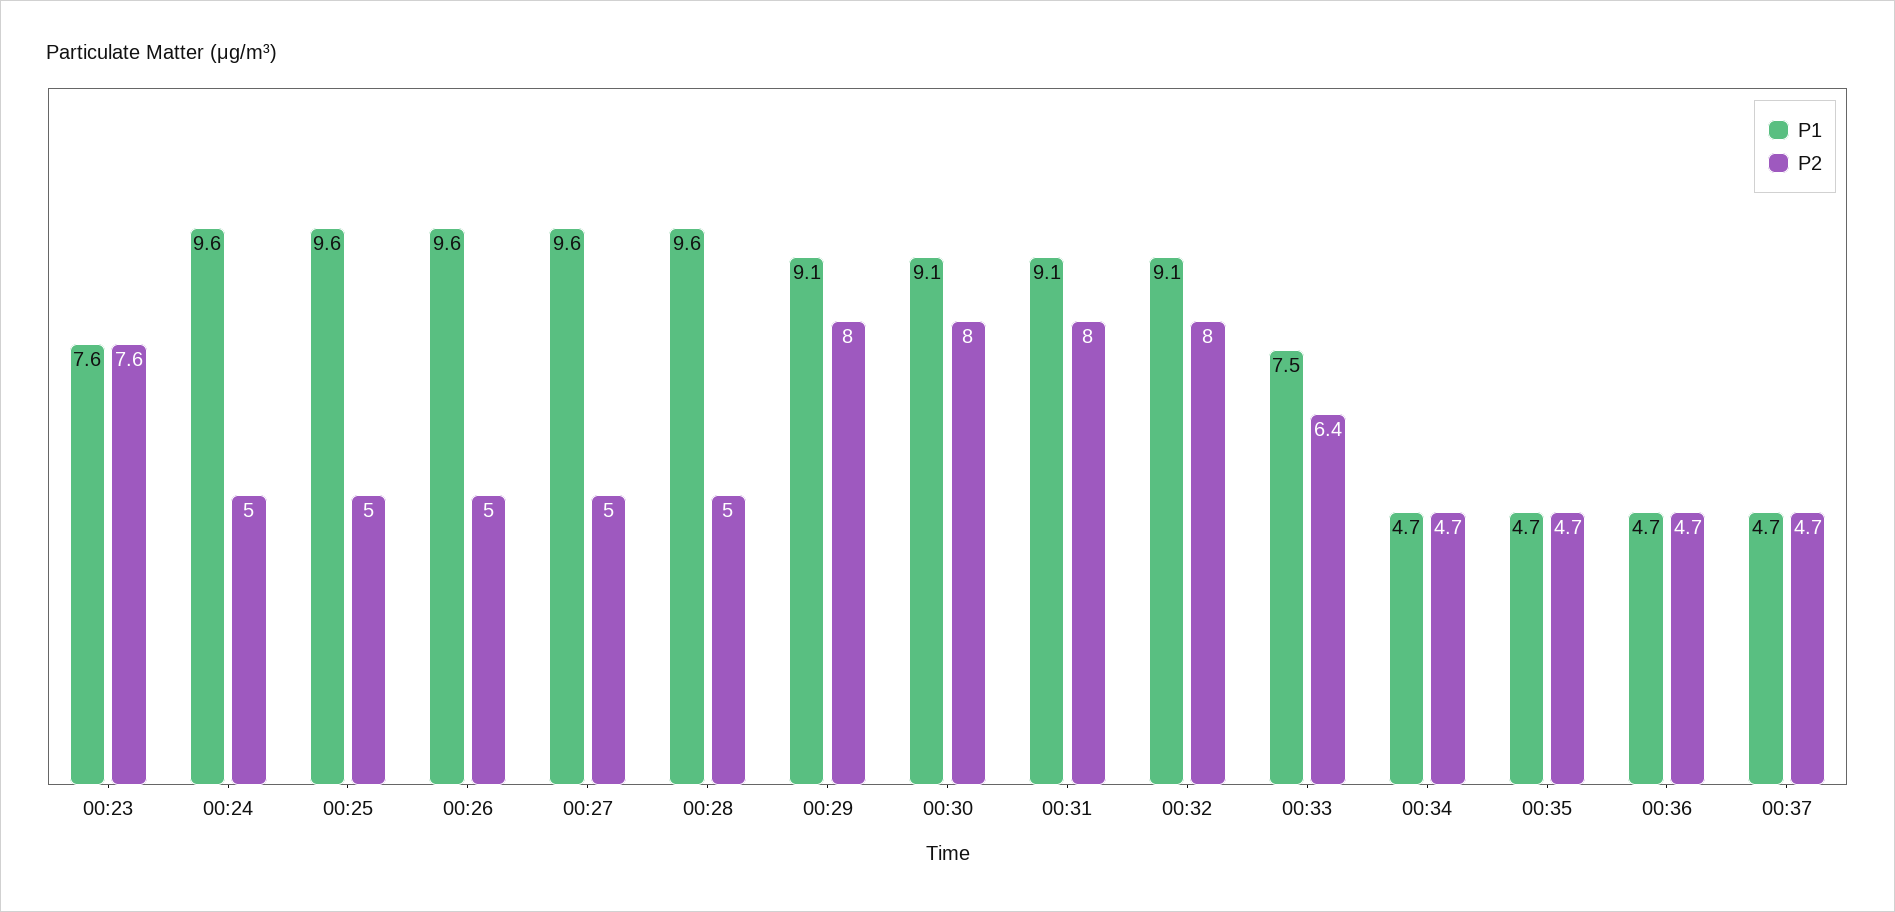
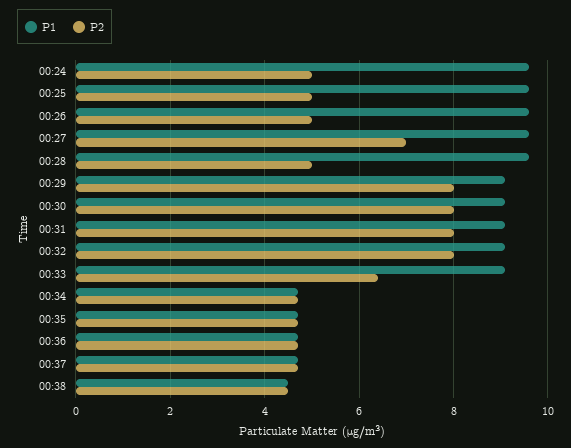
P1, 00:23: 7.6 -> none
P2, 00:23: 7.6 -> none
P2, 00:27: 5 -> 7
P1, 00:33: 7.5 -> 9
P1, 00:38: none -> 4.5
P2, 00:38: none -> 4.5

